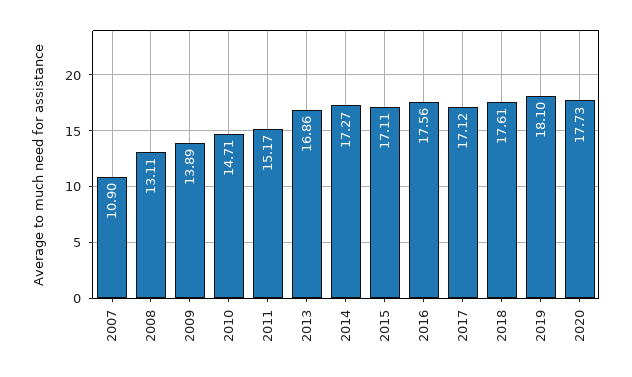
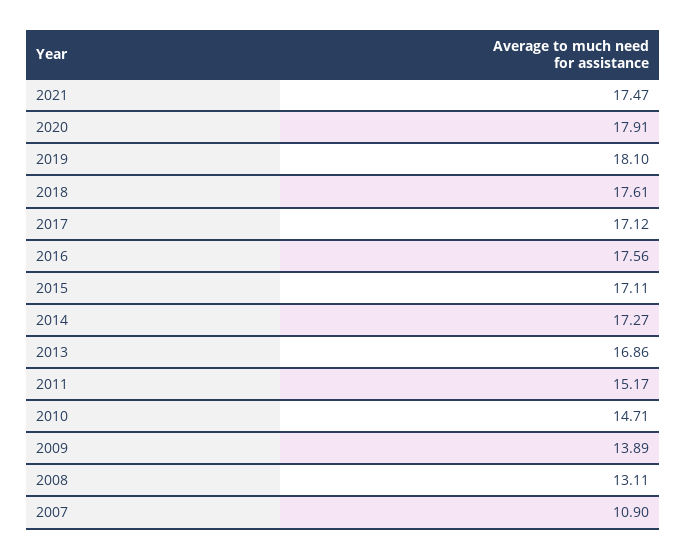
2020: 17.73 -> 17.91
2021: none -> 17.47

